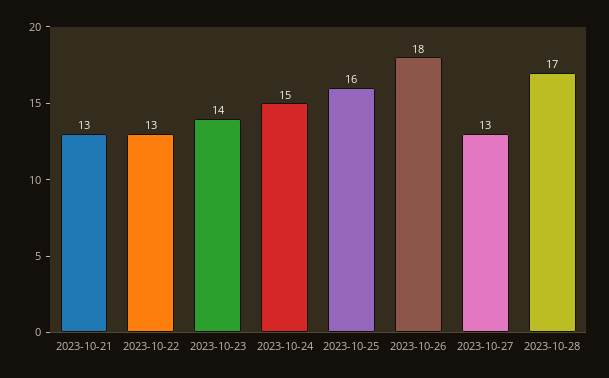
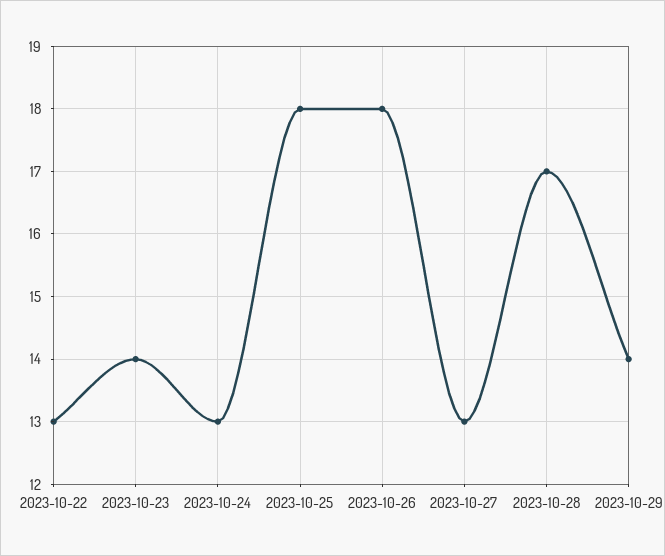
2023-10-21: 13 -> none
2023-10-24: 15 -> 13
2023-10-25: 16 -> 18
2023-10-29: none -> 14

